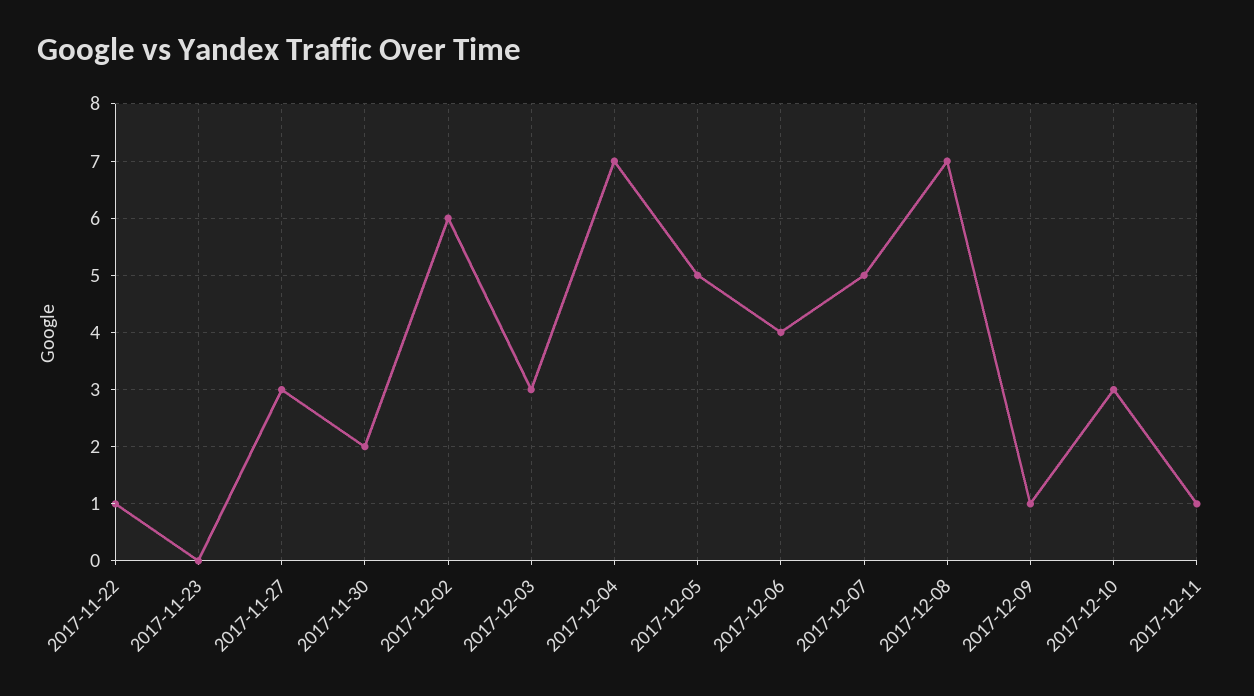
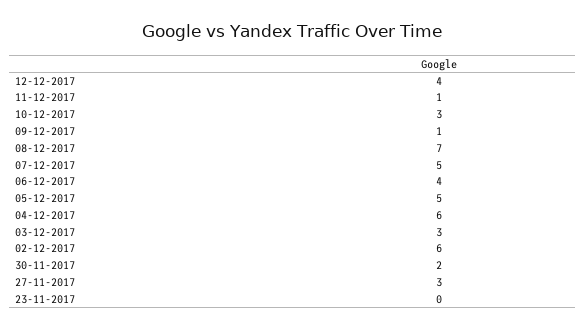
2017-11-22: 1 -> none
2017-12-04: 7 -> 6
12-12-2017: none -> 4

